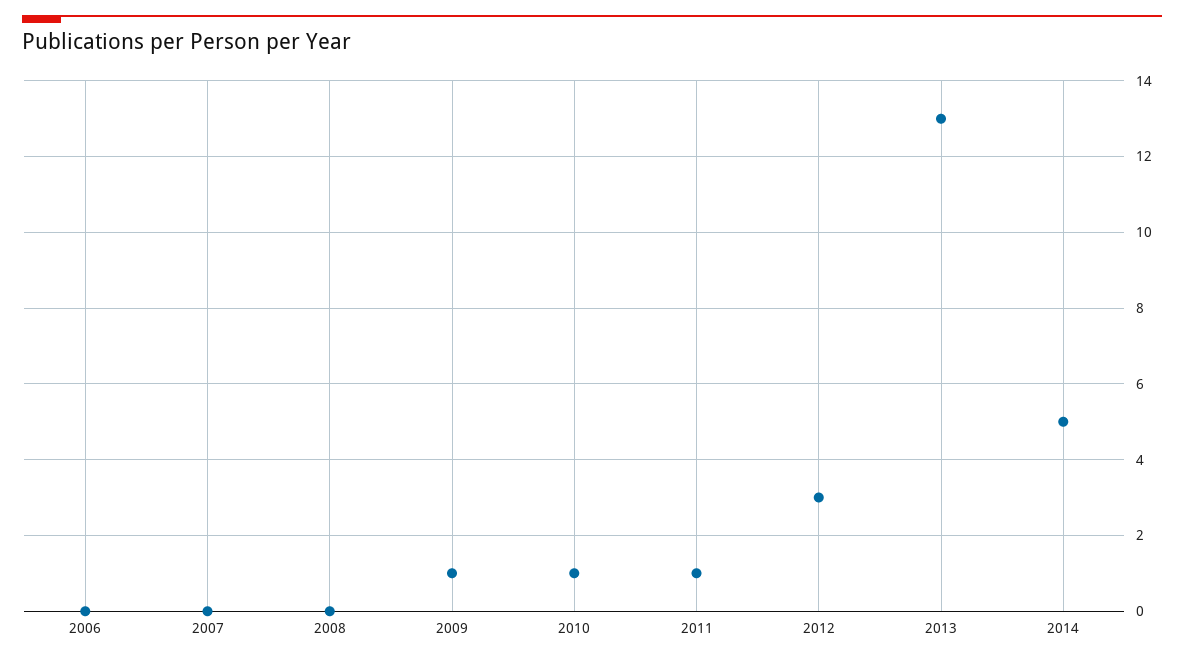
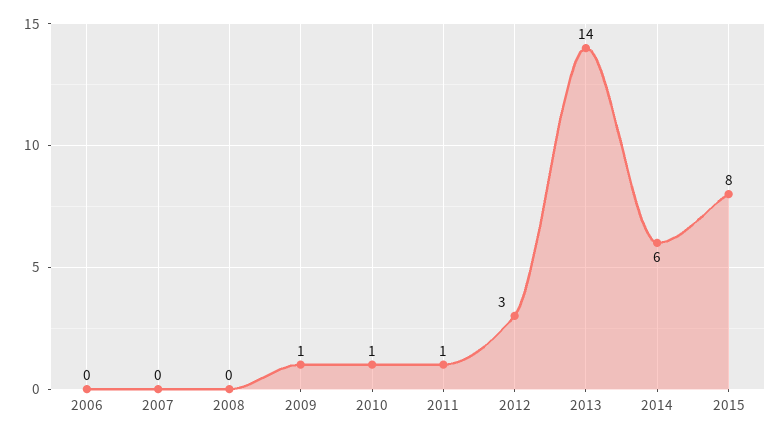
2013: 13 -> 14
2014: 5 -> 6
2015: none -> 8

